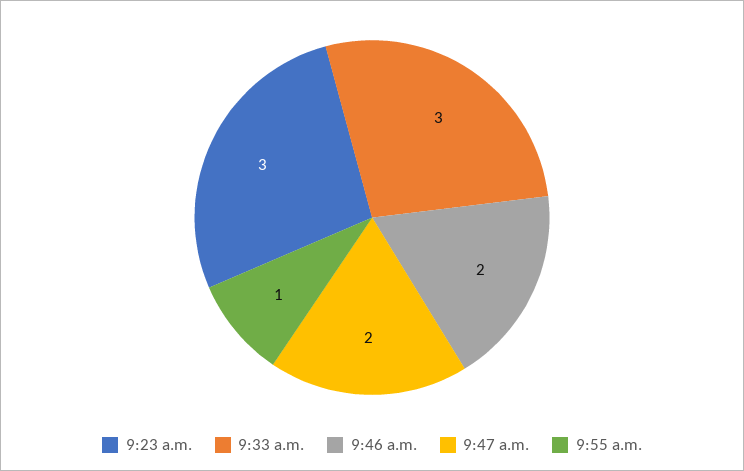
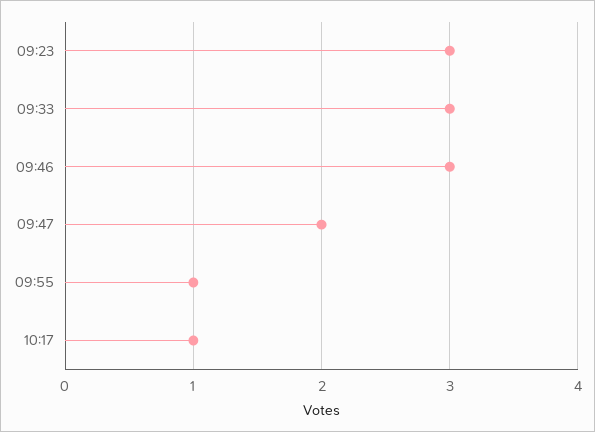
9:46 a.m.: 2 -> 3
10:17: none -> 1

